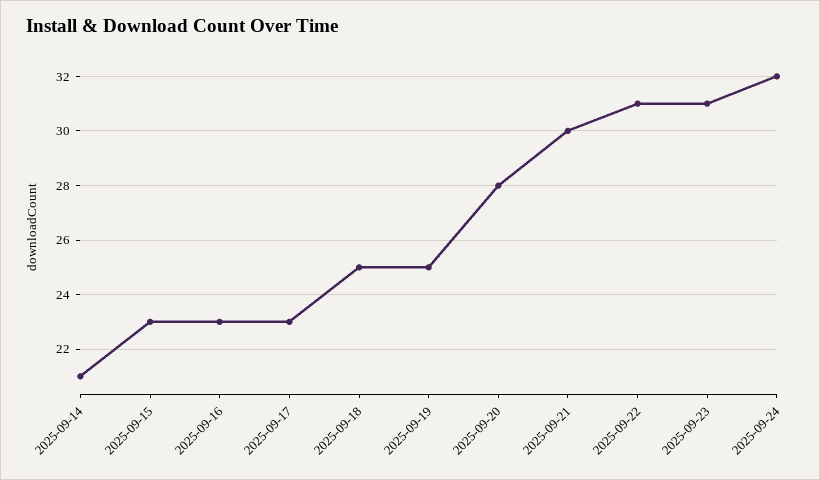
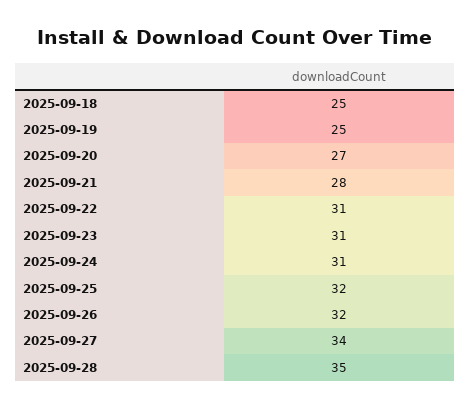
2025-09-14: 21 -> none
2025-09-15: 23 -> none
2025-09-16: 23 -> none
2025-09-17: 23 -> none
2025-09-20: 28 -> 27
2025-09-21: 30 -> 28
2025-09-24: 32 -> 31
2025-09-25: none -> 32
2025-09-26: none -> 32
2025-09-27: none -> 34
2025-09-28: none -> 35

